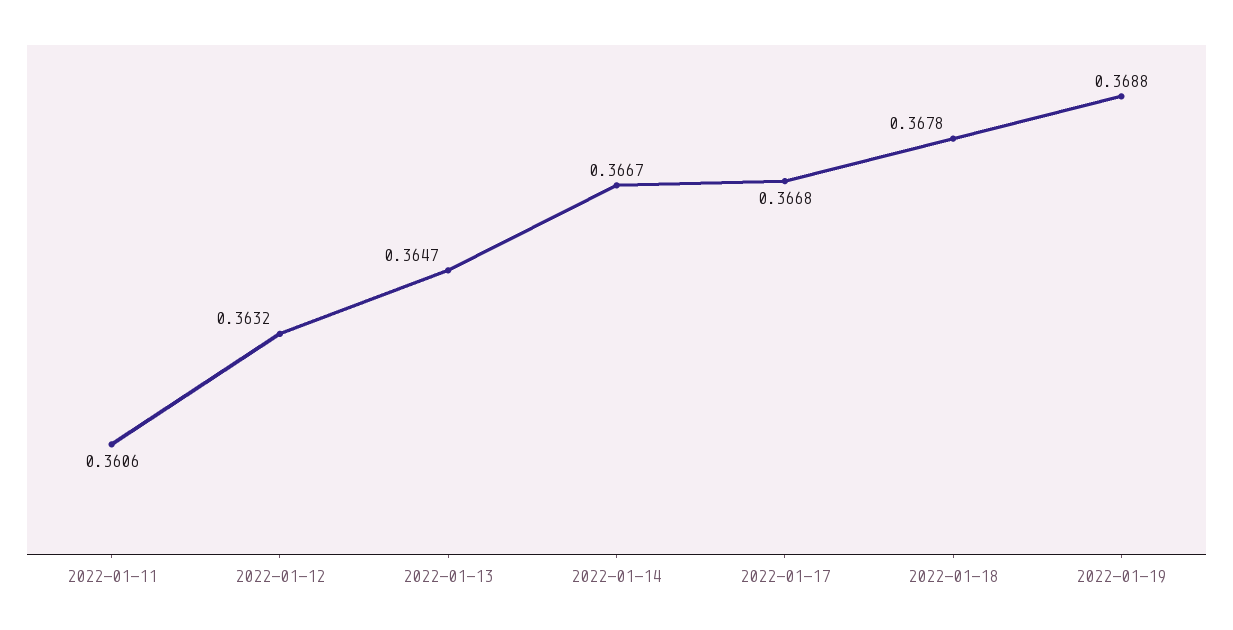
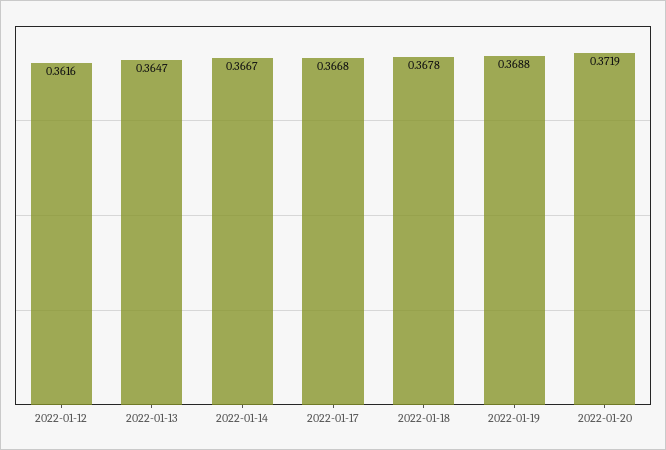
2022-01-11: 0.3606 -> none
2022-01-12: 0.3632 -> 0.3616
2022-01-20: none -> 0.3719

